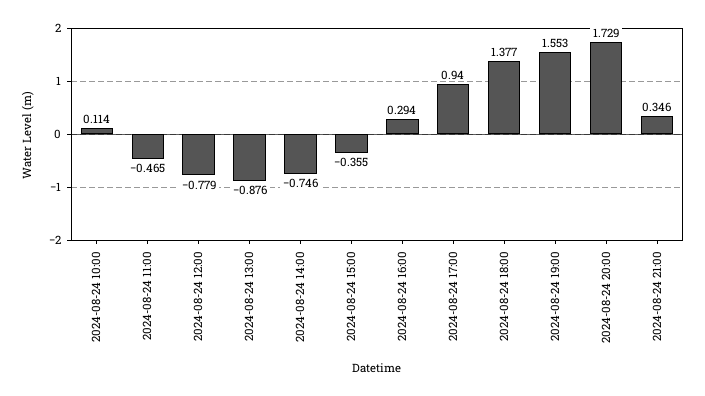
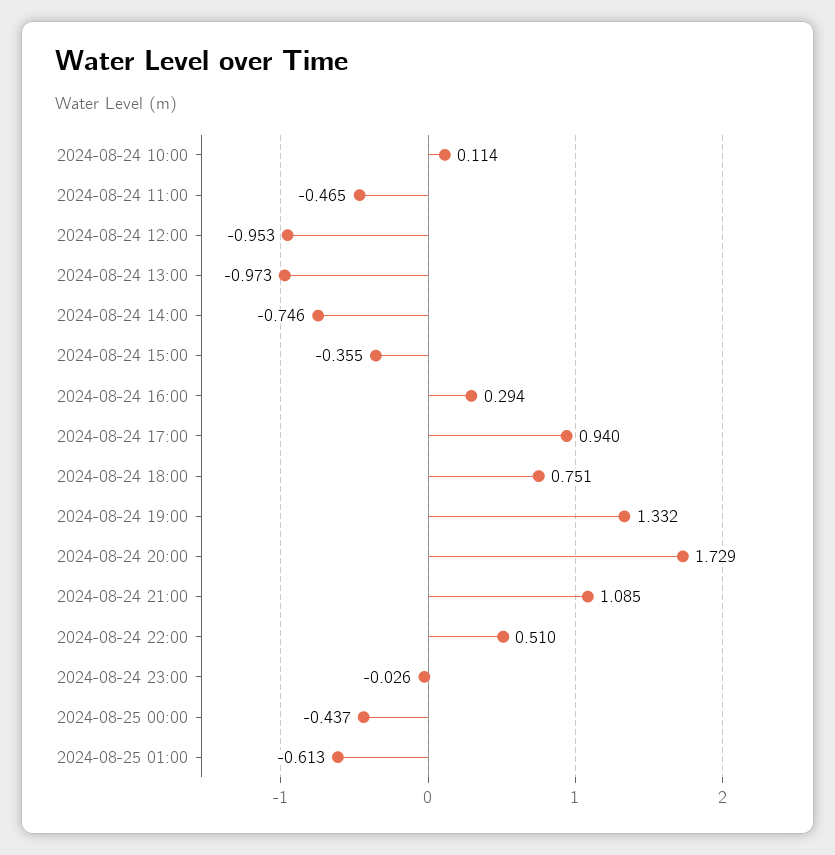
2024-08-24 12:00: -0.779 -> -0.953
2024-08-24 13:00: -0.876 -> -0.973
2024-08-24 18:00: 1.377 -> 0.751
2024-08-24 19:00: 1.553 -> 1.332
2024-08-24 21:00: 0.346 -> 1.085
2024-08-24 22:00: none -> 0.51
2024-08-24 23:00: none -> -0.026
2024-08-25 00:00: none -> -0.437
2024-08-25 01:00: none -> -0.613

